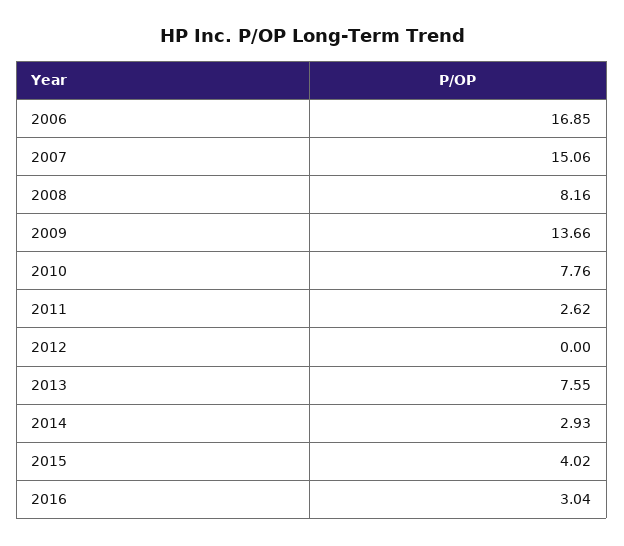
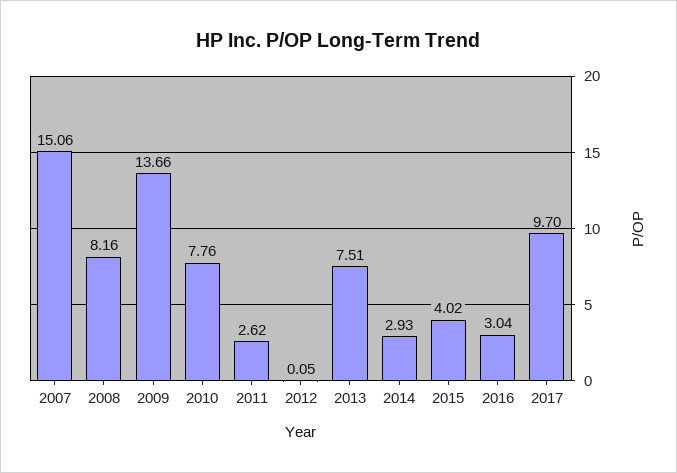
2006: 16.85 -> none
2012: 0 -> 0.05
2013: 7.55 -> 7.51
2017: none -> 9.7

